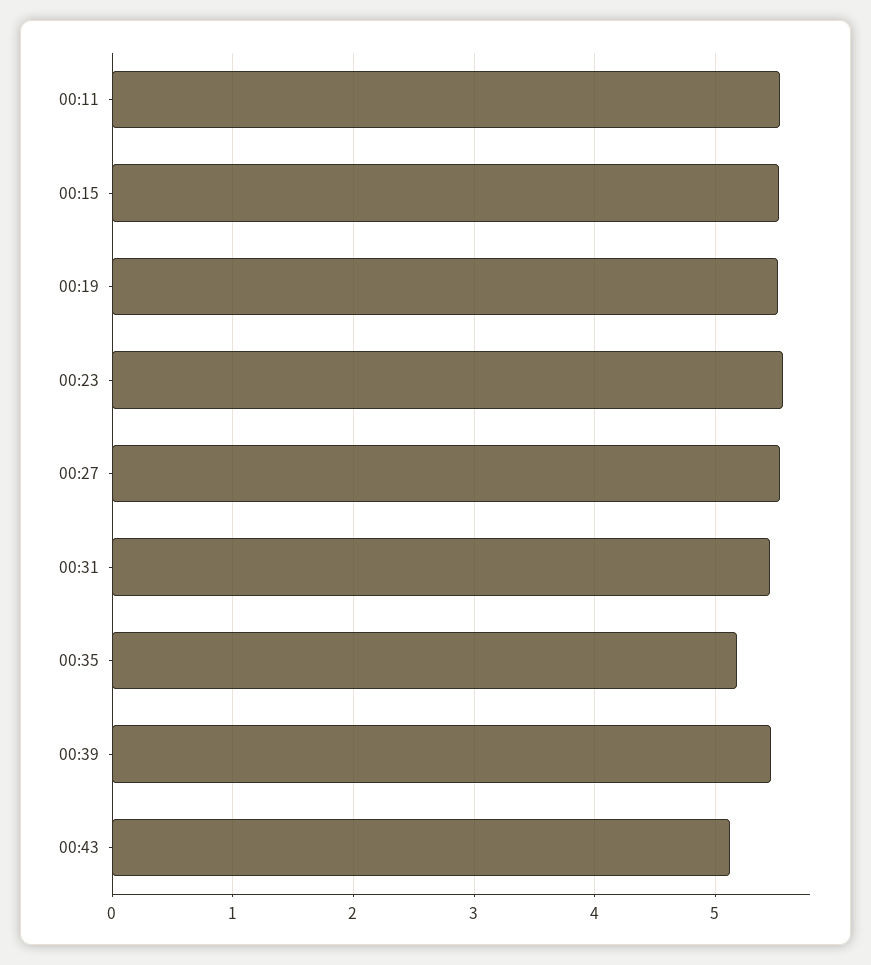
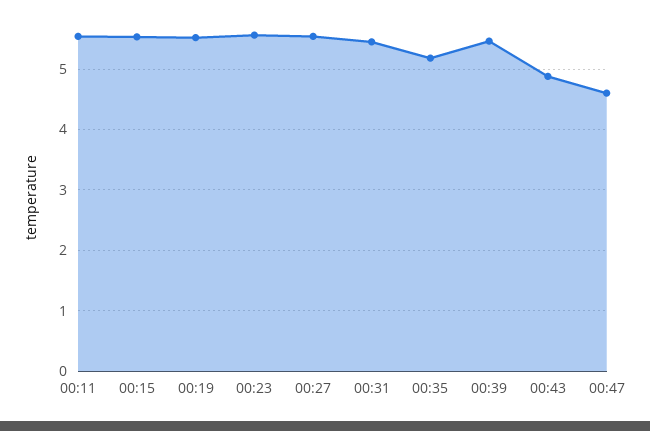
00:43: 5.1 -> 4.9
00:47: none -> 4.6

